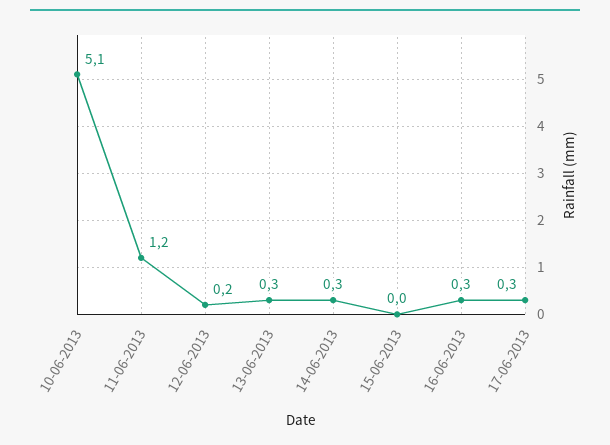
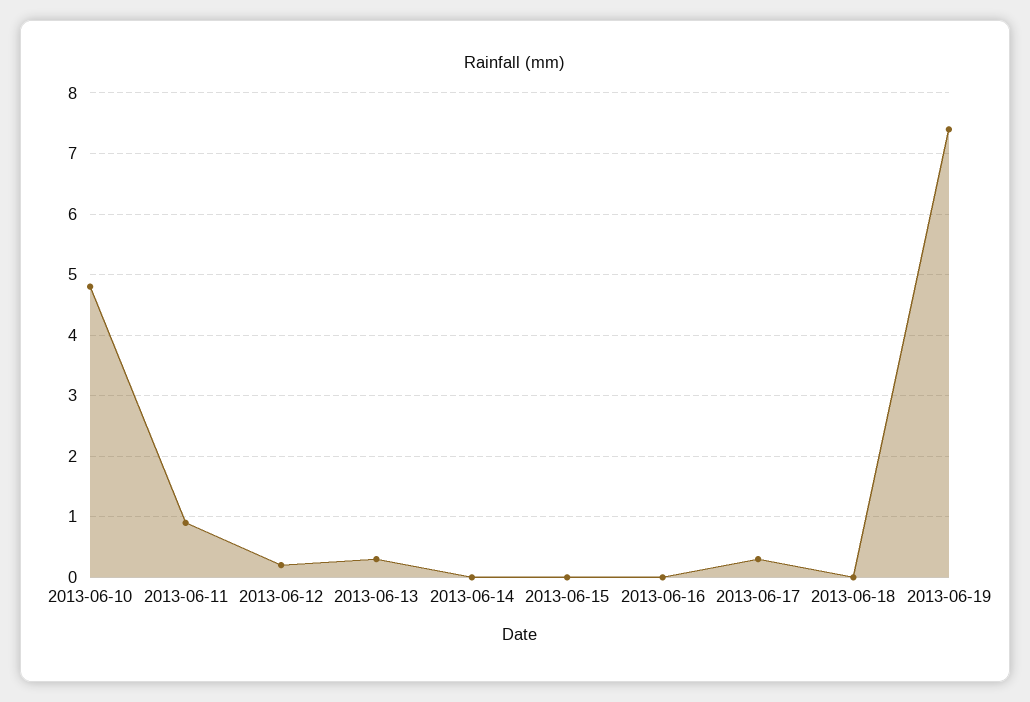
10-06-2013: 5.1 -> 4.8
11-06-2013: 1.2 -> 0.9
14-06-2013: 0.3 -> 0
16-06-2013: 0.3 -> 0
2013-06-18: none -> 0
2013-06-19: none -> 7.4

